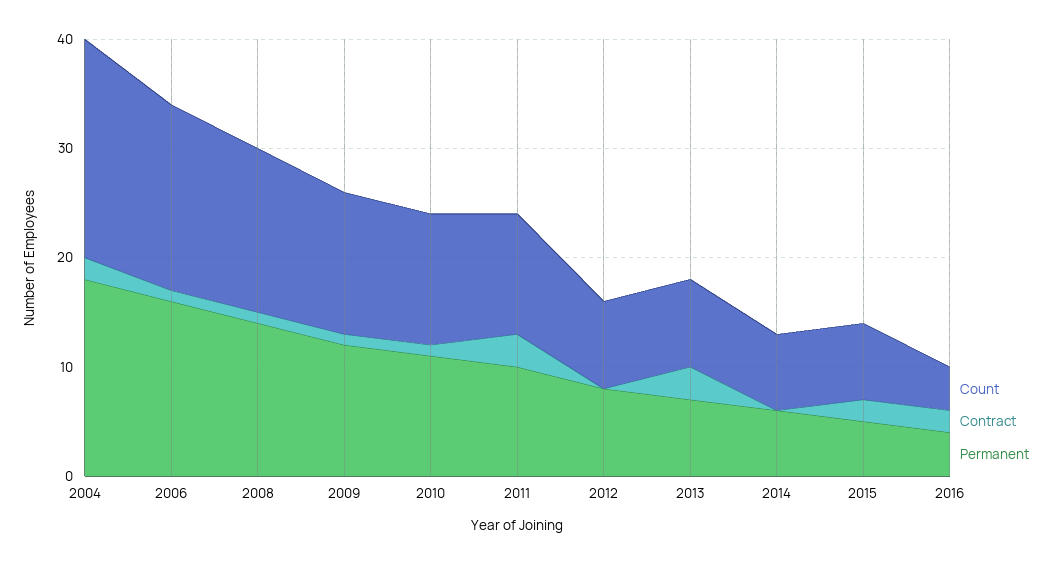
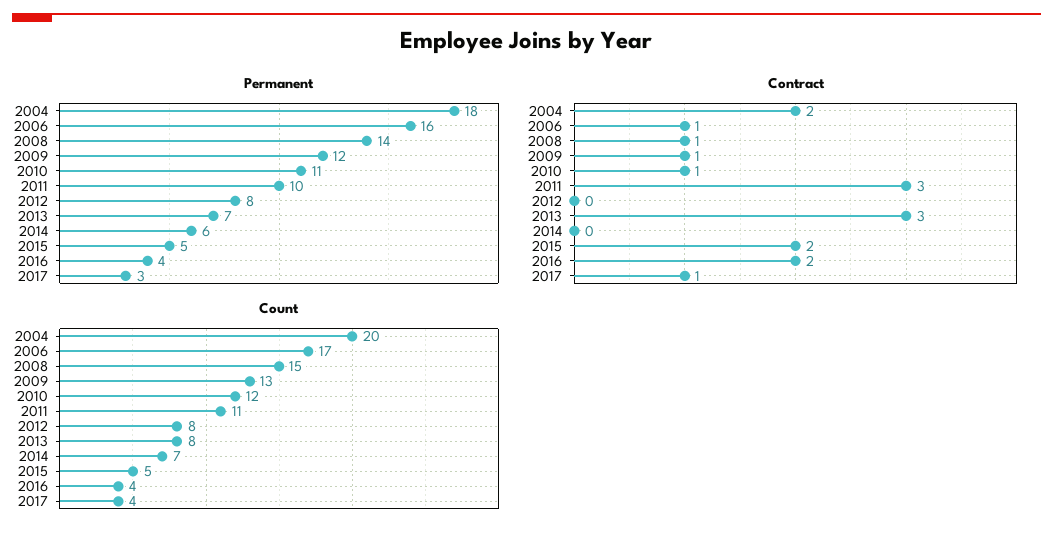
Count, 2015: 7 -> 5
Permanent, 2017: none -> 3
Contract, 2017: none -> 1
Count, 2017: none -> 4

